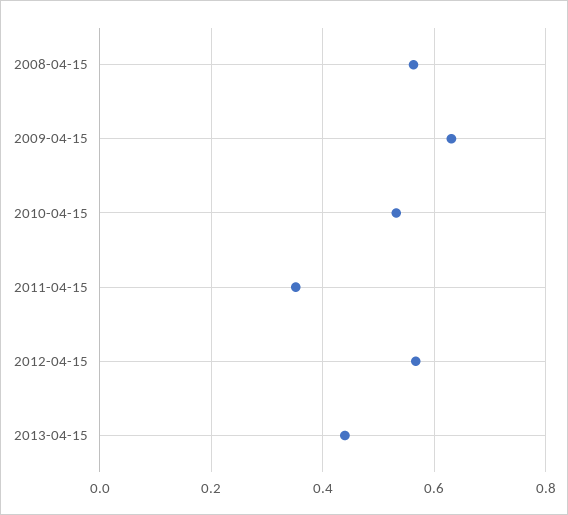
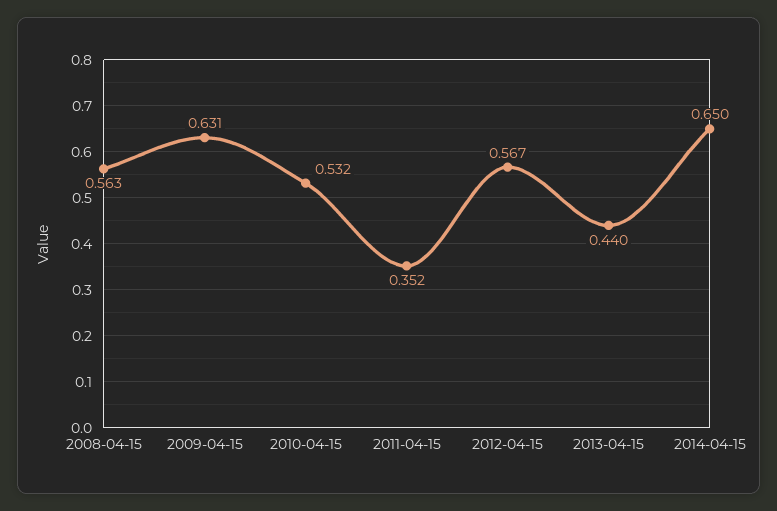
2014-04-15: none -> 0.65

